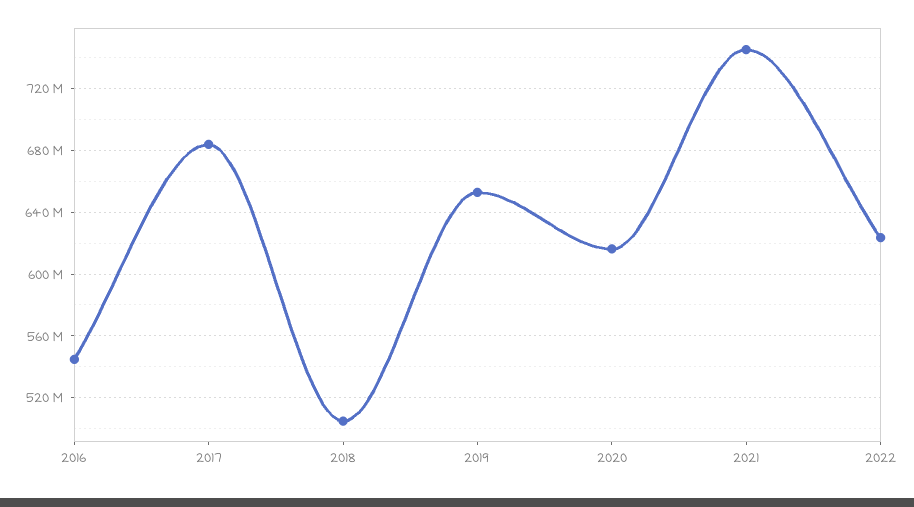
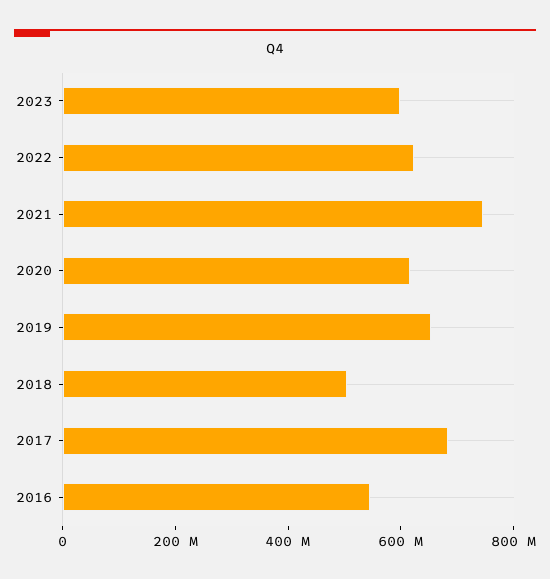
2023: none -> 600000000

